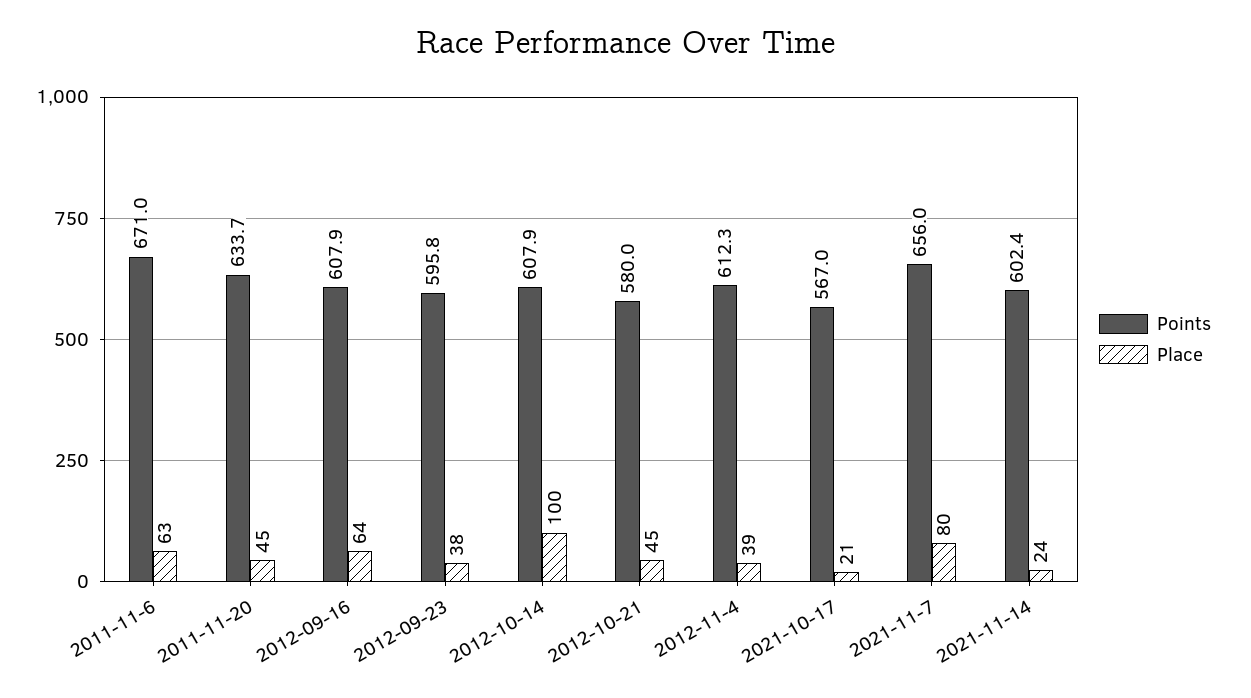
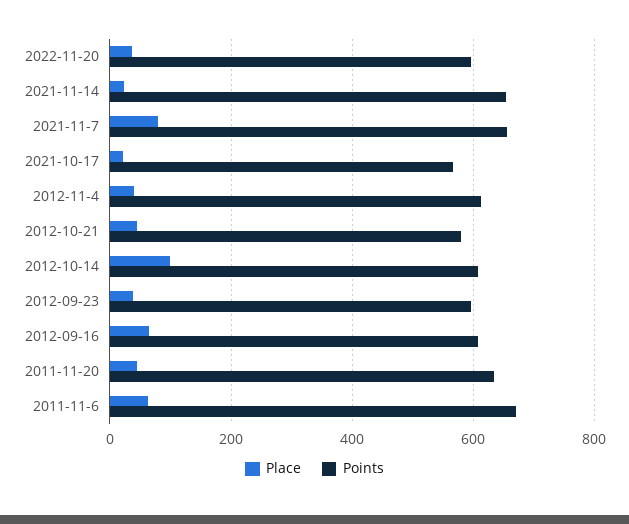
Points, 2021-11-14: 602.4 -> 660
Place, 2022-11-20: none -> 40
Points, 2022-11-20: none -> 600

